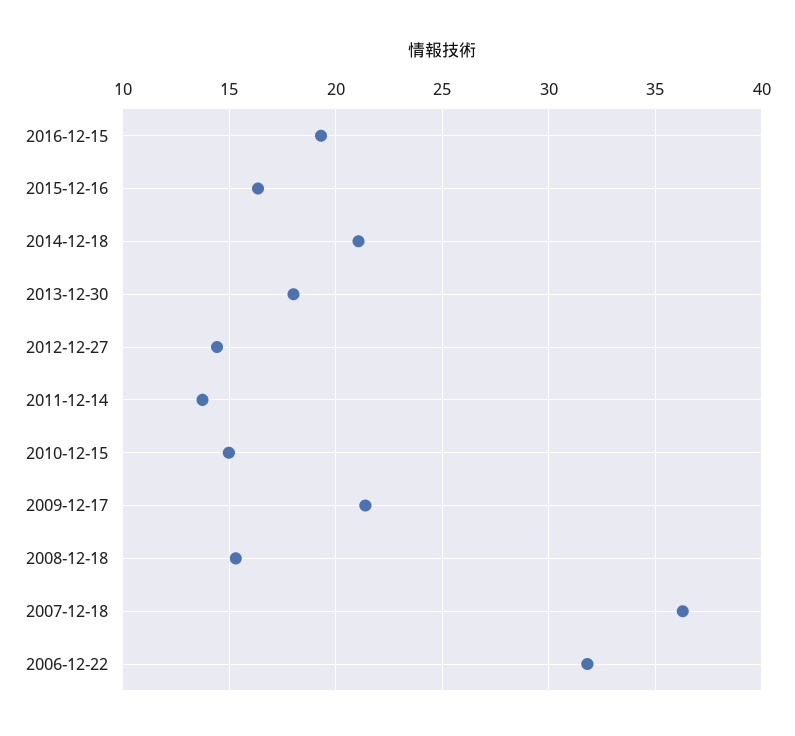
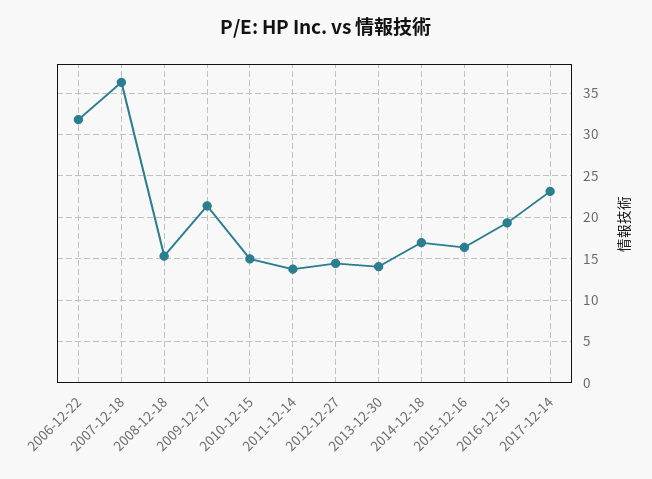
2014-12-18: 21 -> 17
2013-12-30: 18 -> 14
2017-12-14: none -> 23

